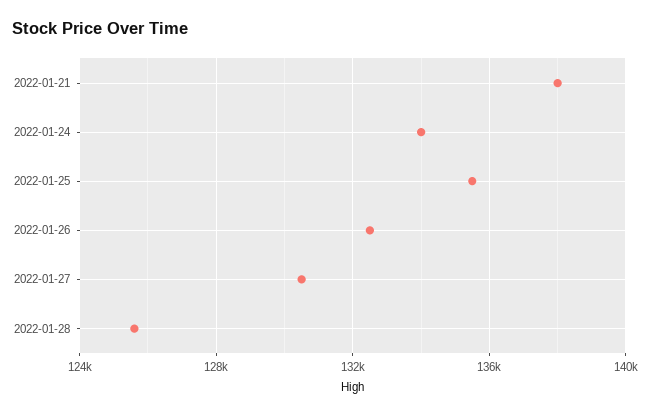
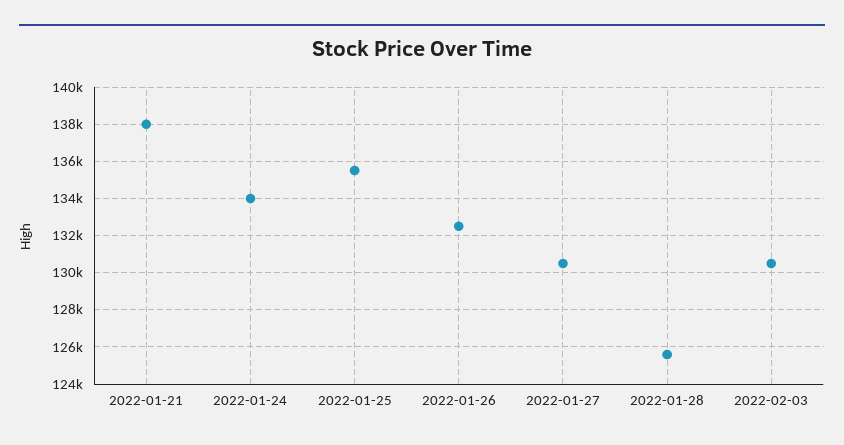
2022-02-03: none -> 130500

